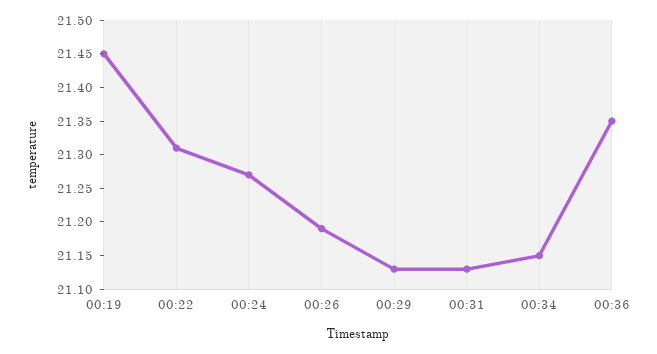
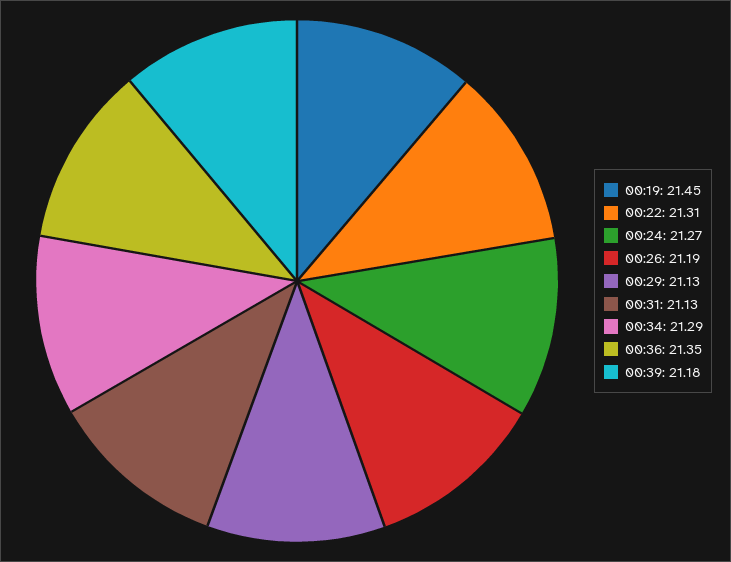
00:34: 21.15 -> 21.29
00:39: none -> 21.18

